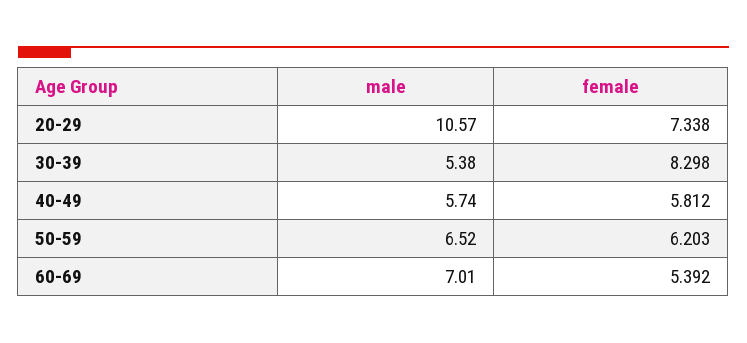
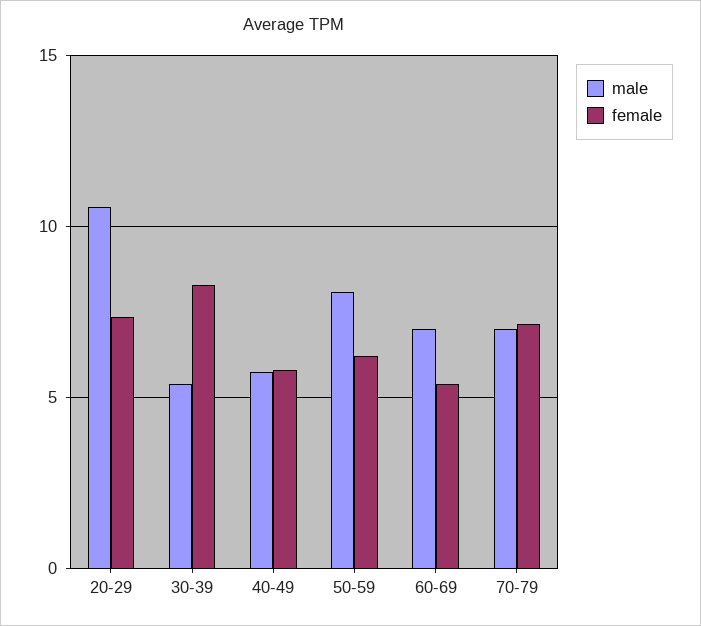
male, 50-59: 6.52 -> 8
male, 70-79: none -> 7
female, 70-79: none -> 7

